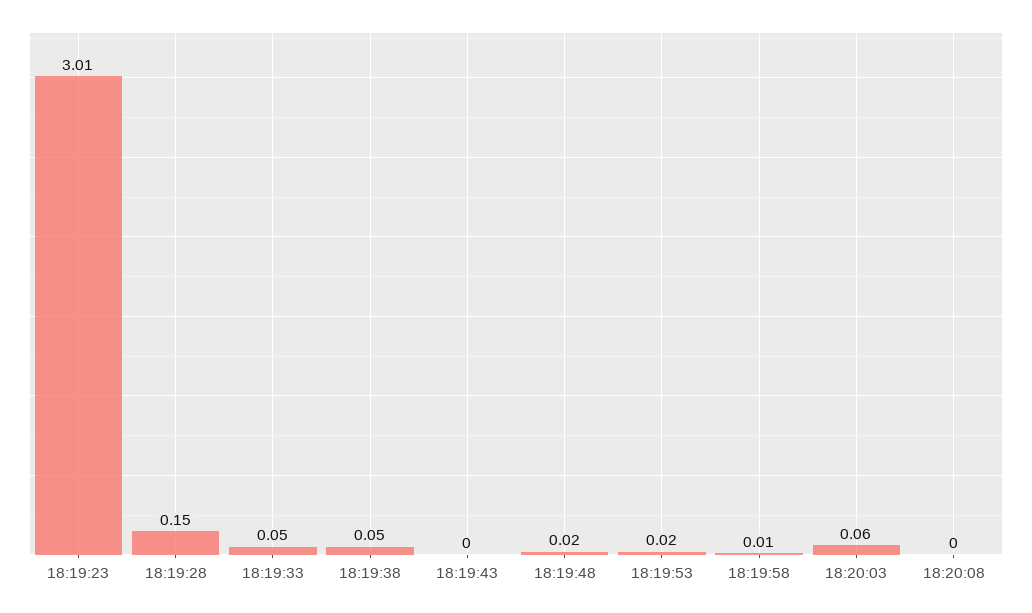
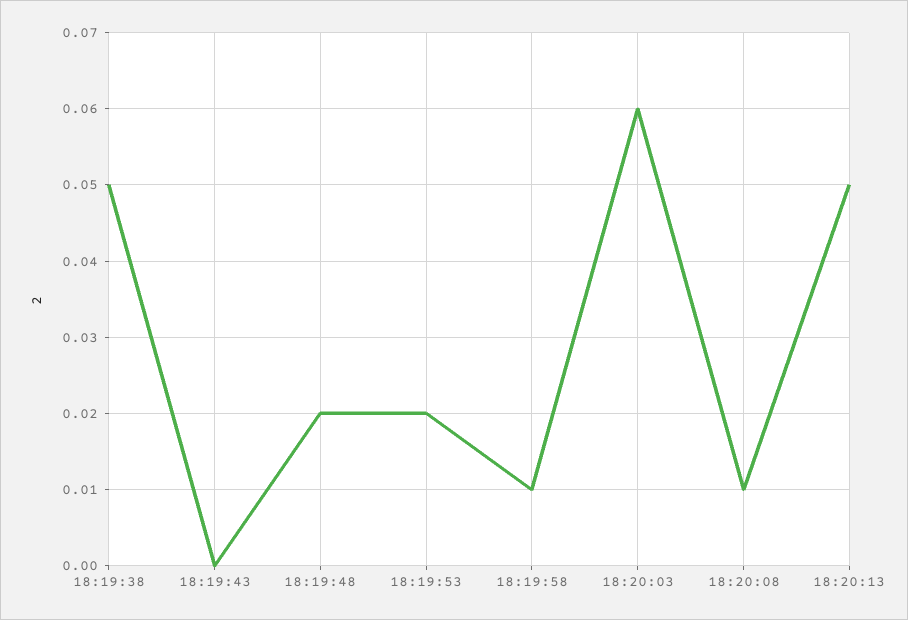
18:19:23: 3.01 -> none
18:19:28: 0.15 -> none
18:19:33: 0.05 -> none
18:20:08: 0 -> 0.01
18:20:13: none -> 0.05

